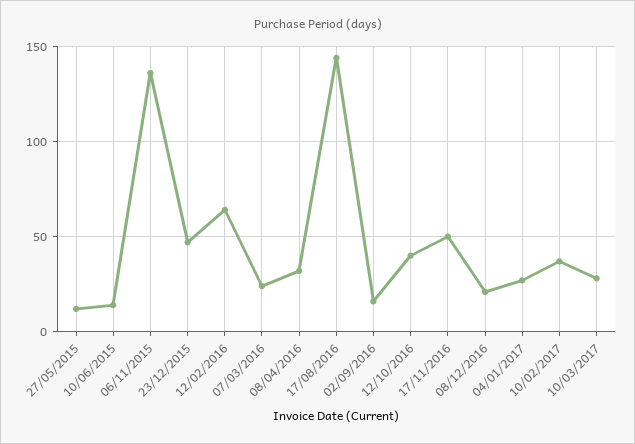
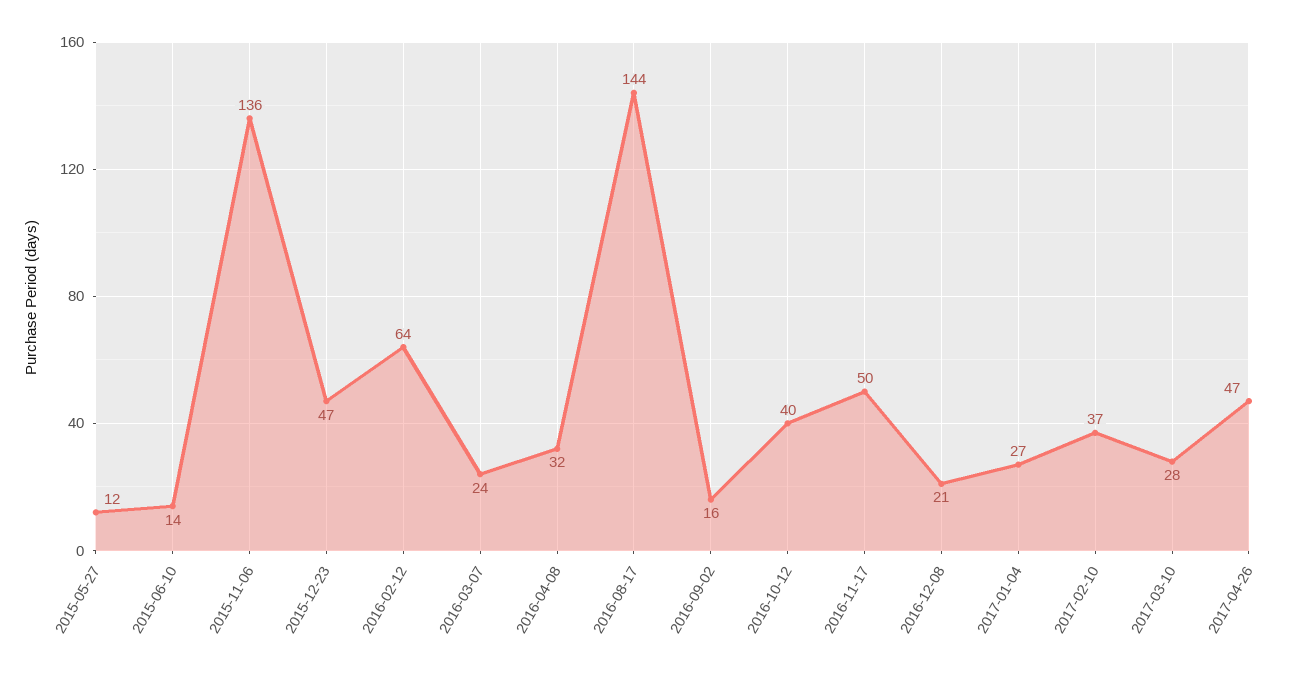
2017-04-26: none -> 47

